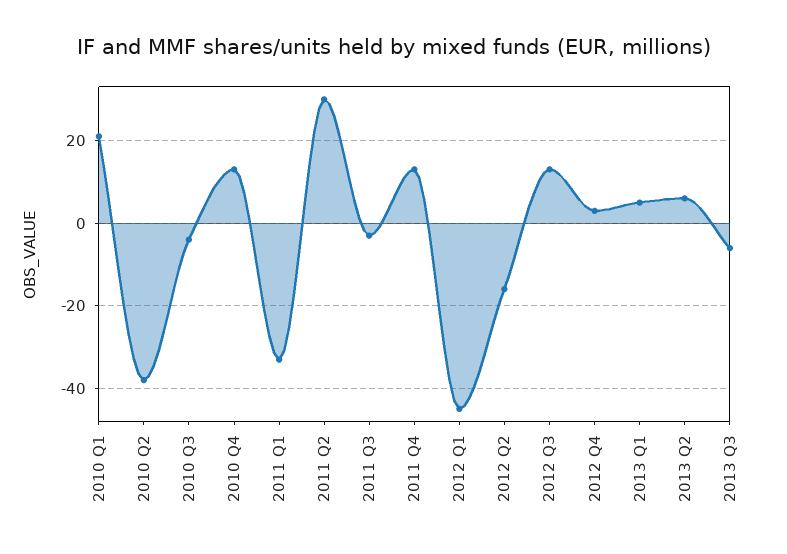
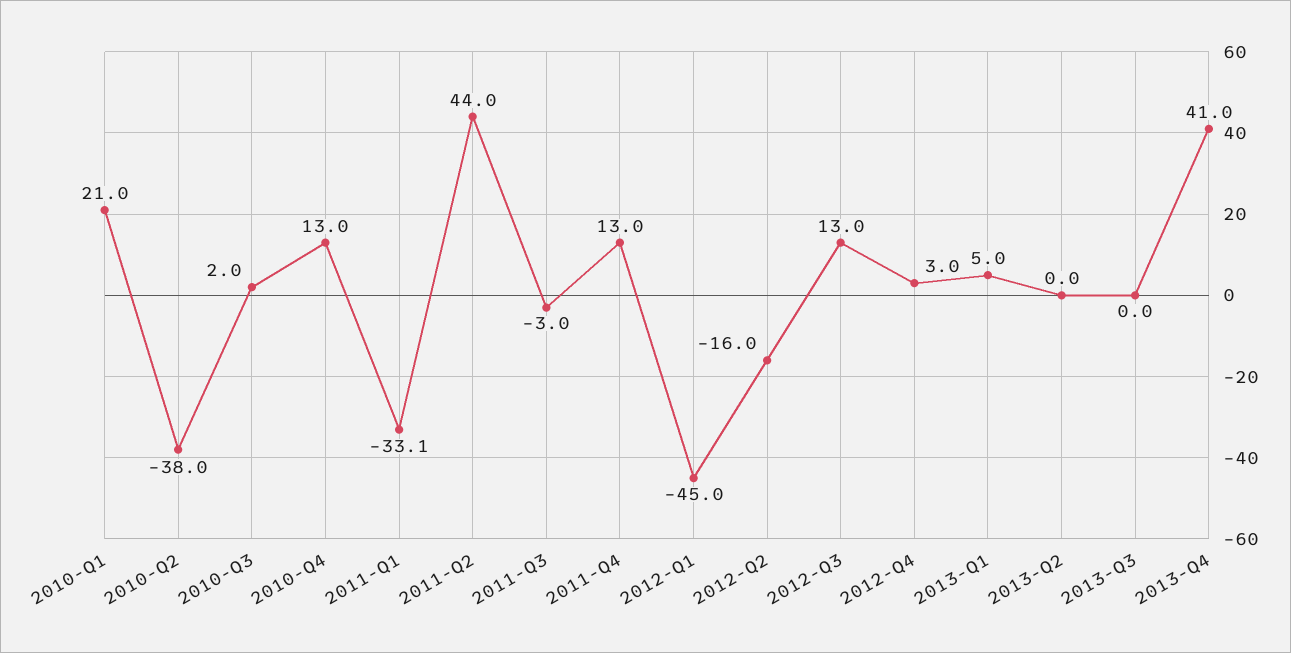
2010 Q3: -4 -> 2
2011 Q2: 30 -> 44
2013 Q2: 6 -> 0
2013 Q3: -6 -> 0
2013-Q4: none -> 41

